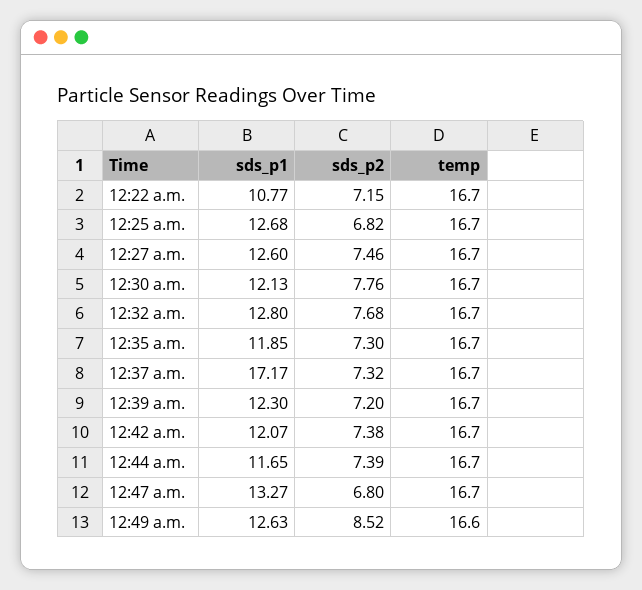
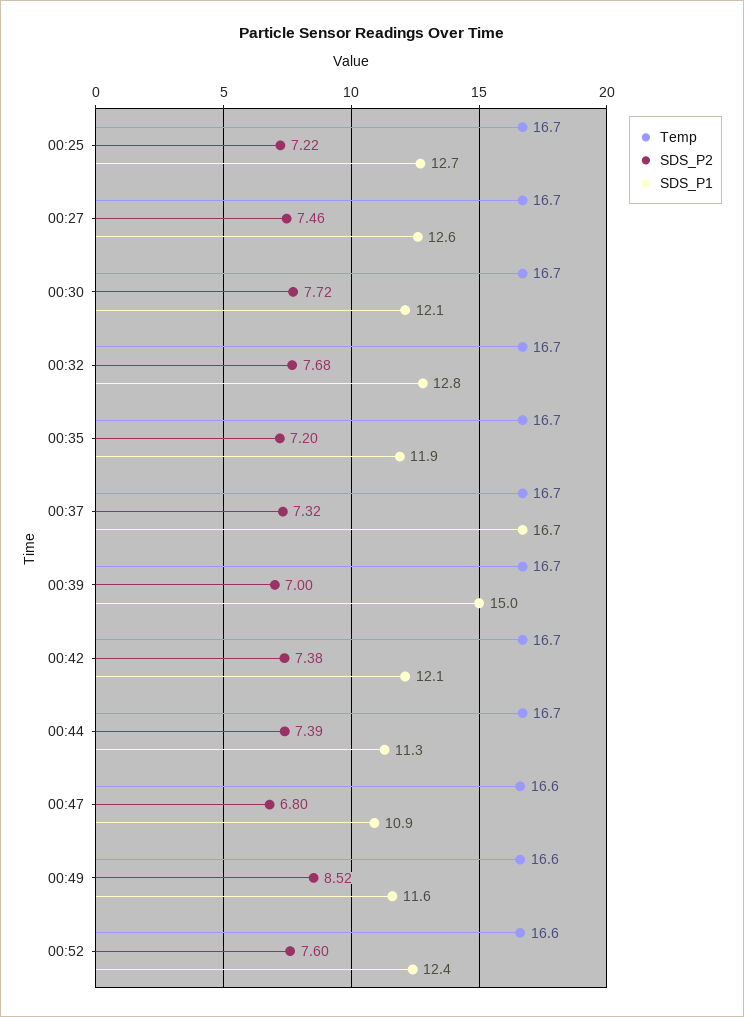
sds_p1, 12:22 a.m.: 10.77 -> none
sds_p2, 12:22 a.m.: 7.15 -> none
temp, 12:22 a.m.: 16.7 -> none
sds_p2, 12:25 a.m.: 6.82 -> 7.22
sds_p2, 12:30 a.m.: 7.76 -> 7.72
sds_p2, 12:35 a.m.: 7.3 -> 7.2
sds_p1, 12:37 a.m.: 17.17 -> 16.7
sds_p1, 12:39 a.m.: 12.3 -> 15
sds_p2, 12:39 a.m.: 7.2 -> 7
sds_p1, 12:44 a.m.: 11.65 -> 11.3
sds_p1, 12:47 a.m.: 13.27 -> 10.9
temp, 12:47 a.m.: 16.7 -> 16.6
sds_p1, 12:49 a.m.: 12.63 -> 11.6
temp, 00:52: none -> 16.6
sds_p2, 00:52: none -> 7.6
sds_p1, 00:52: none -> 12.4

